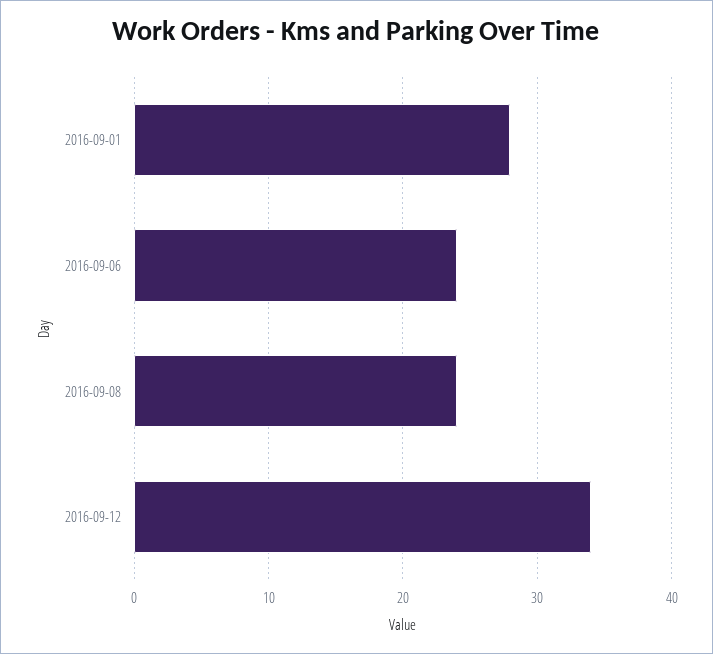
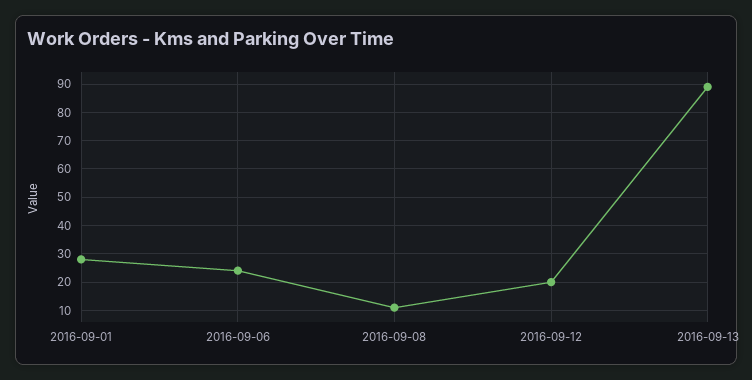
2016-09-08: 24 -> 10
2016-09-12: 34 -> 20
2016-09-13: none -> 90

